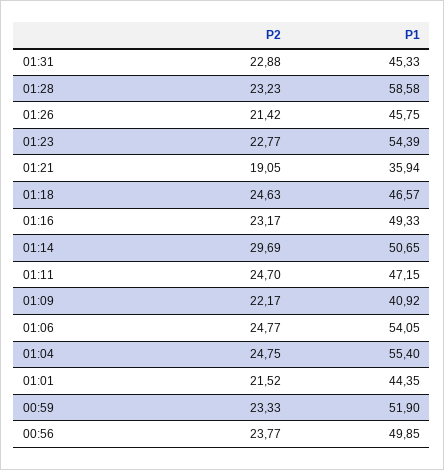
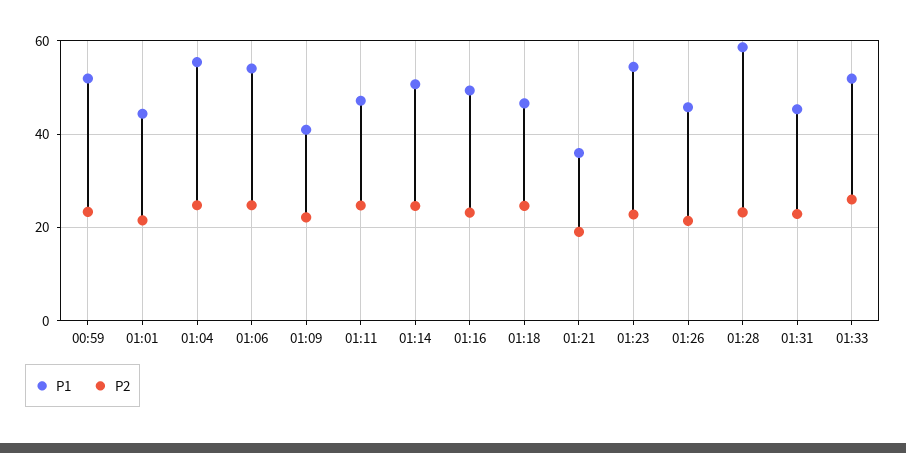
P2, 01:14: 29.69 -> 24
P2, 00:56: 23.77 -> none
P1, 00:56: 49.85 -> none
P1, 01:33: none -> 52
P2, 01:33: none -> 26

